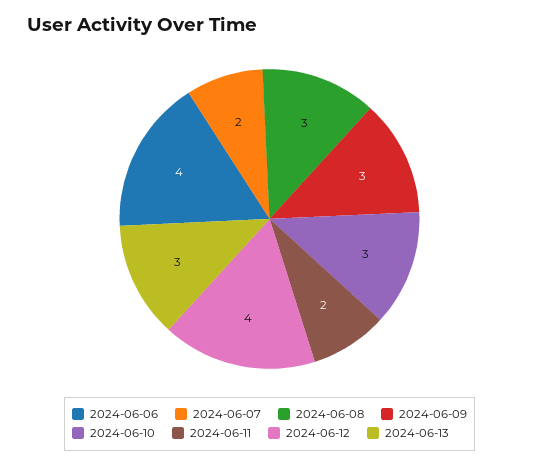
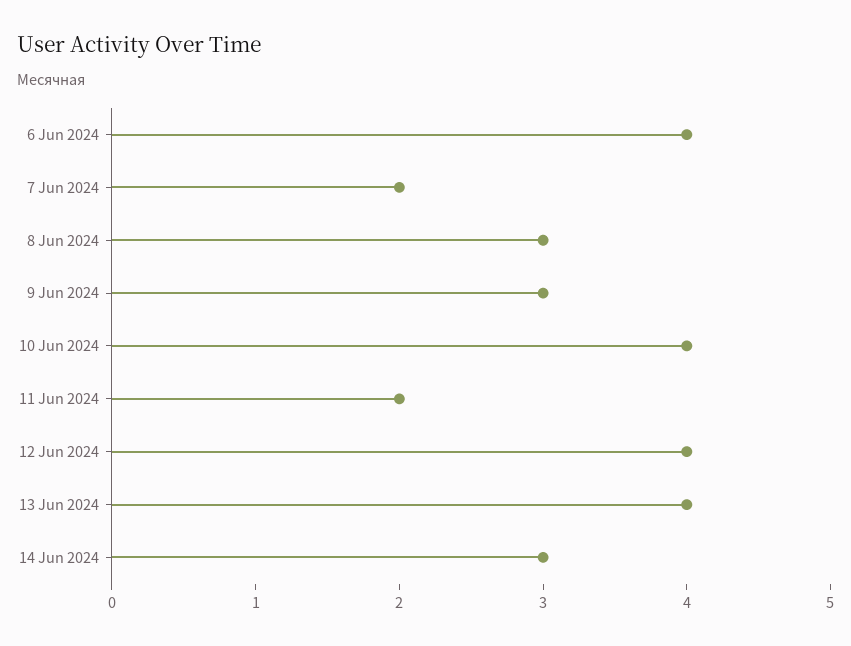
2024-06-10: 3 -> 4
2024-06-13: 3 -> 4
14 Jun 2024: none -> 3

